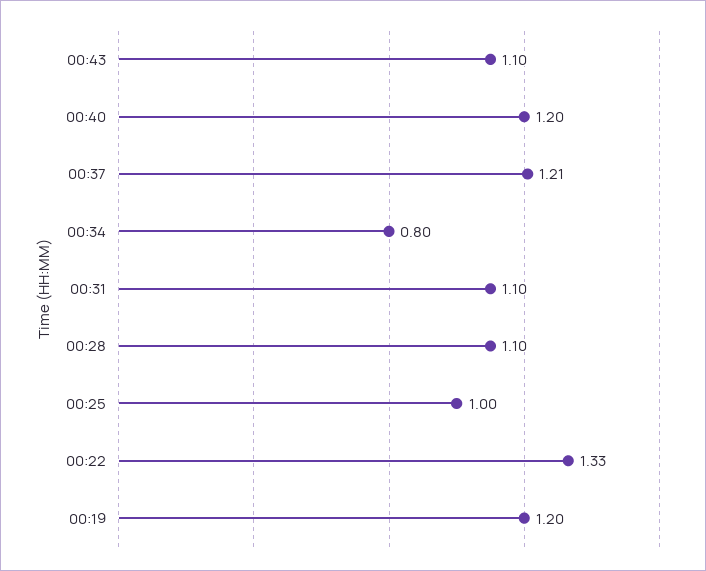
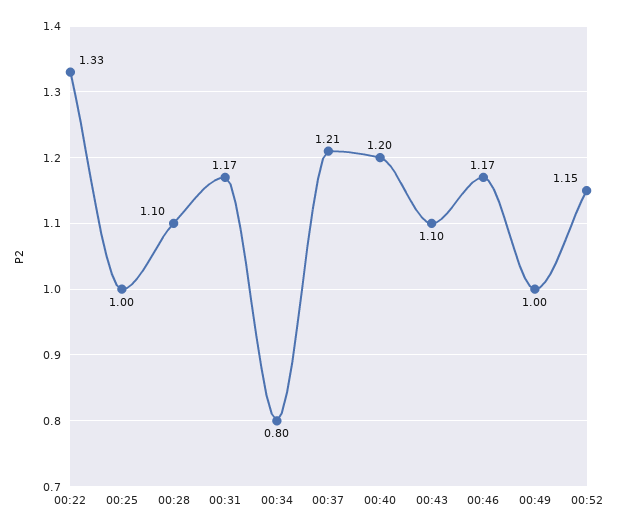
00:31: 1.1 -> 1.17
00:19: 1.2 -> none
00:46: none -> 1.17
00:49: none -> 1
00:52: none -> 1.15

